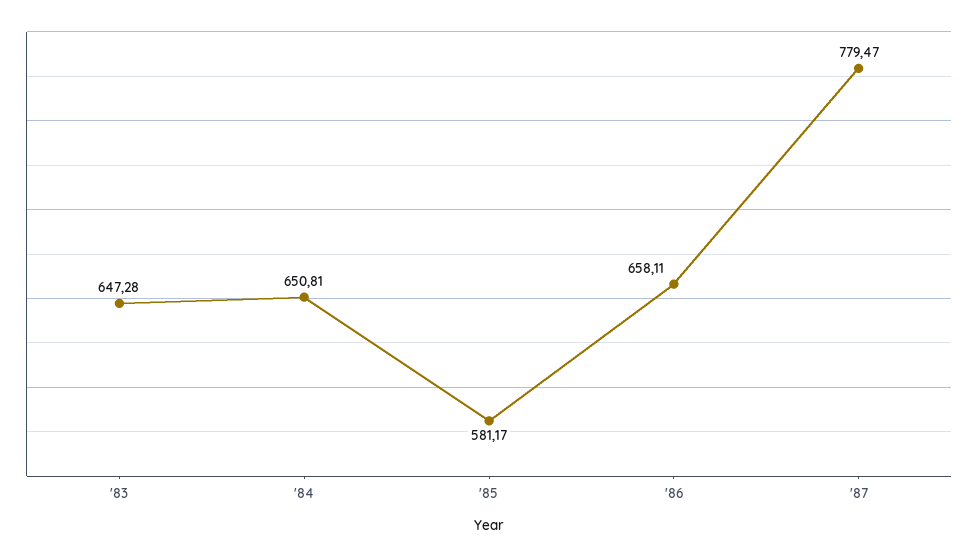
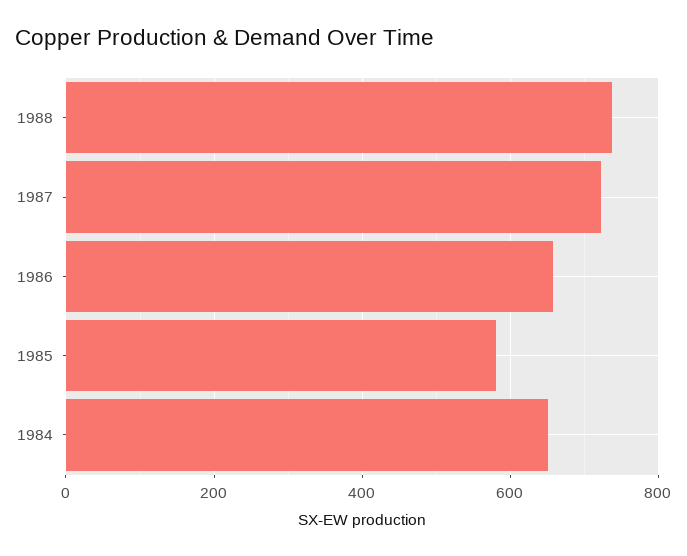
'83: 647.28 -> none
'87: 779.47 -> 720
1988: none -> 740

